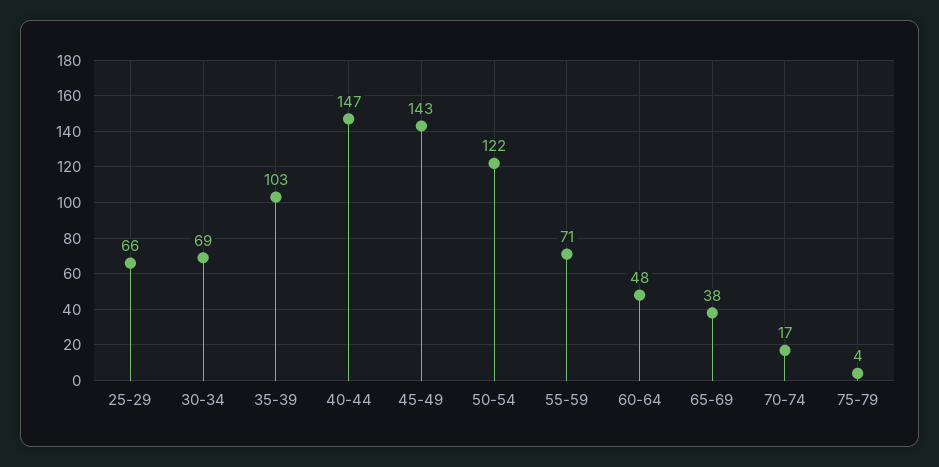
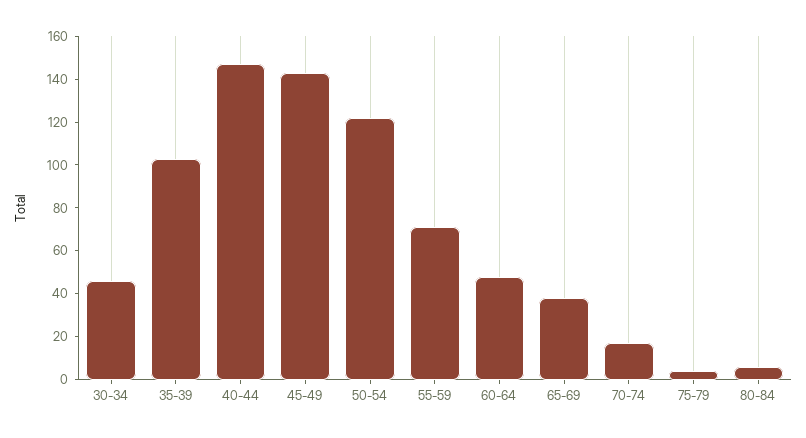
25-29: 66 -> none
30-34: 69 -> 45
80-84: none -> 5

